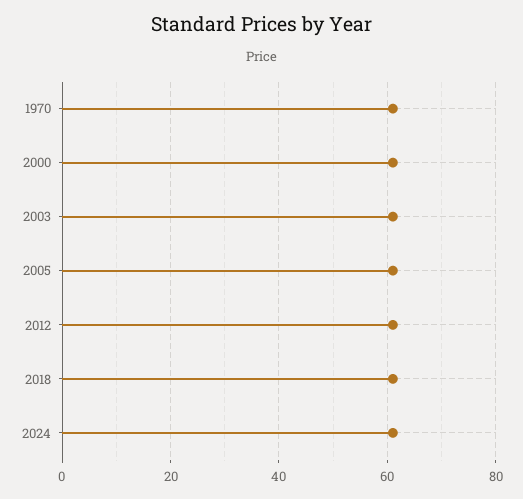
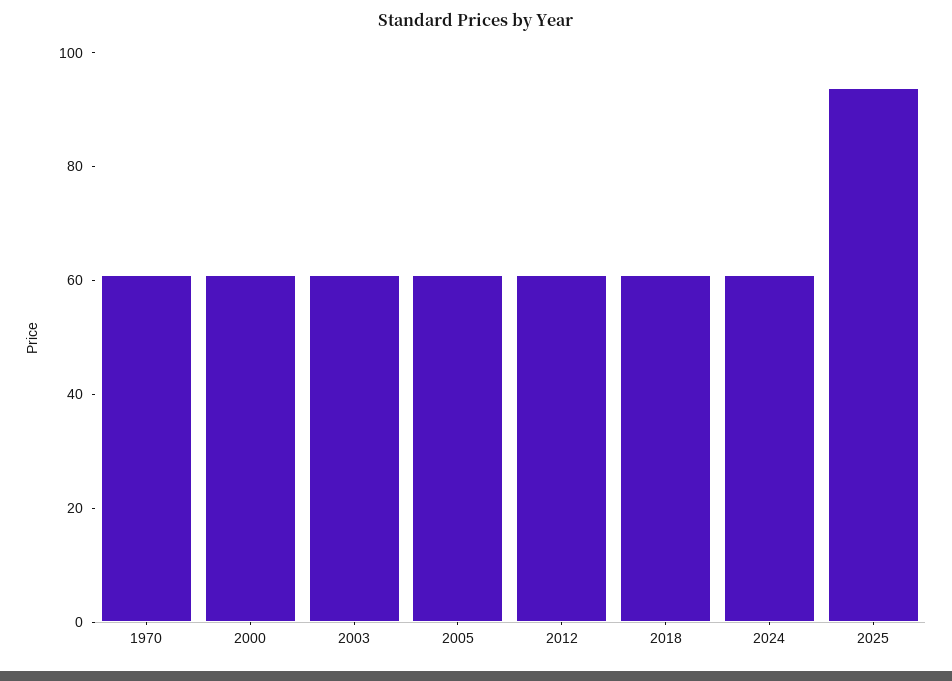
2025: none -> 95

